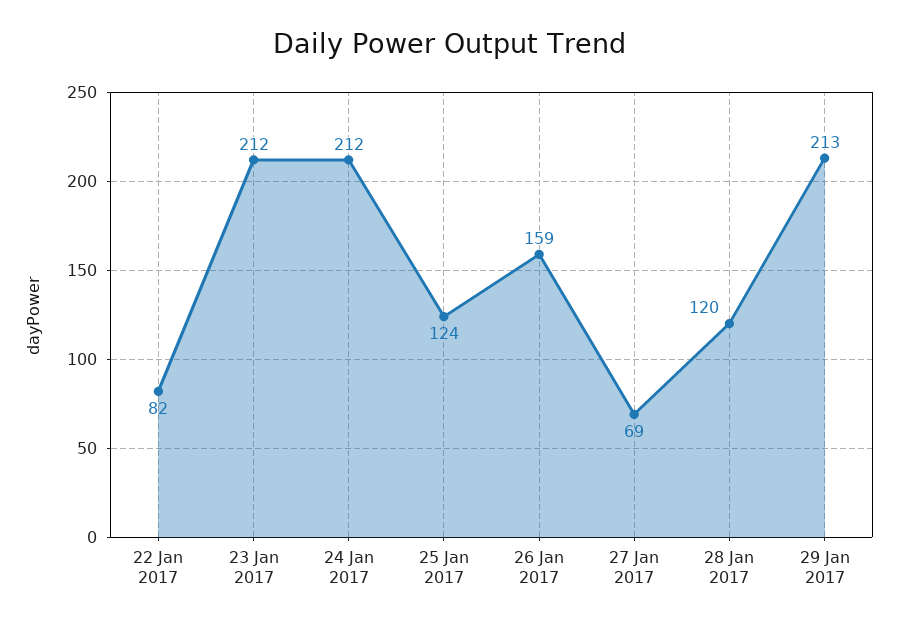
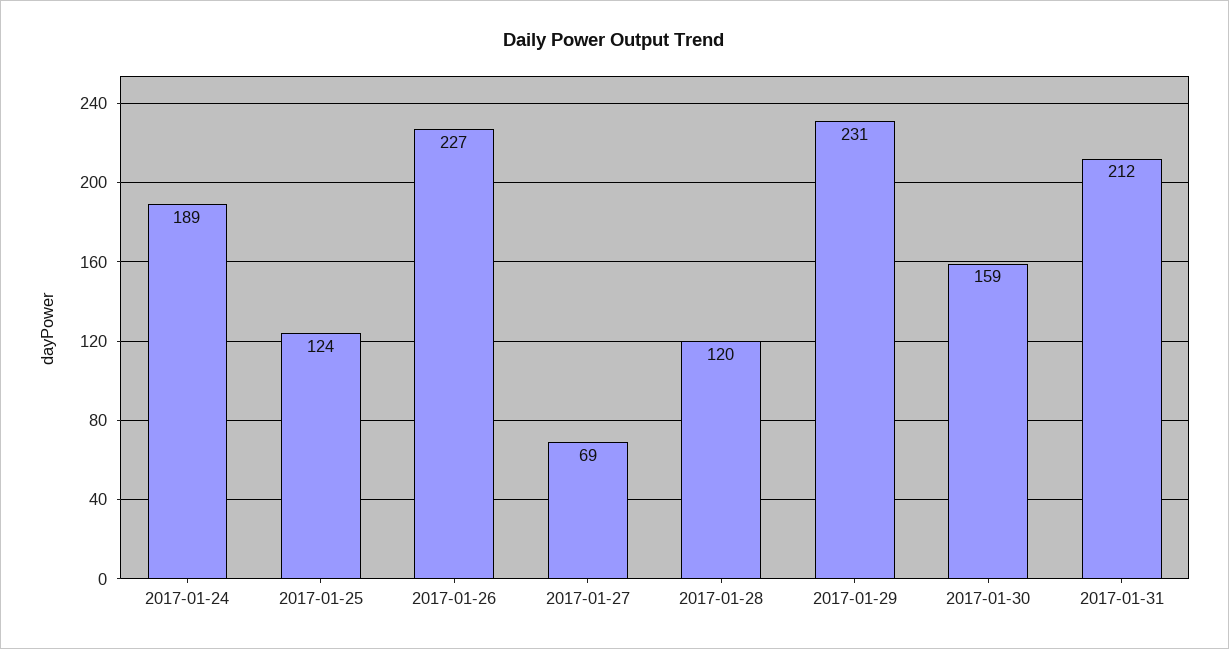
22 Jan 2017: 82 -> none
23 Jan 2017: 212 -> none
24 Jan 2017: 212 -> 189
26 Jan 2017: 159 -> 227
29 Jan 2017: 213 -> 231
2017-01-30: none -> 159
2017-01-31: none -> 212

